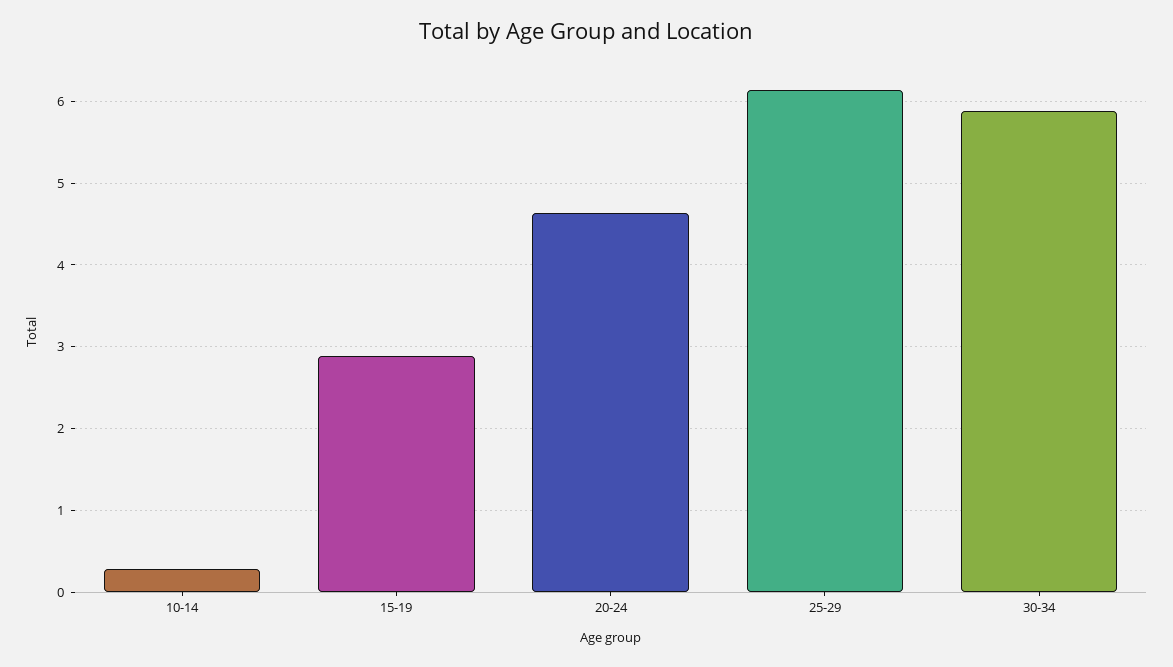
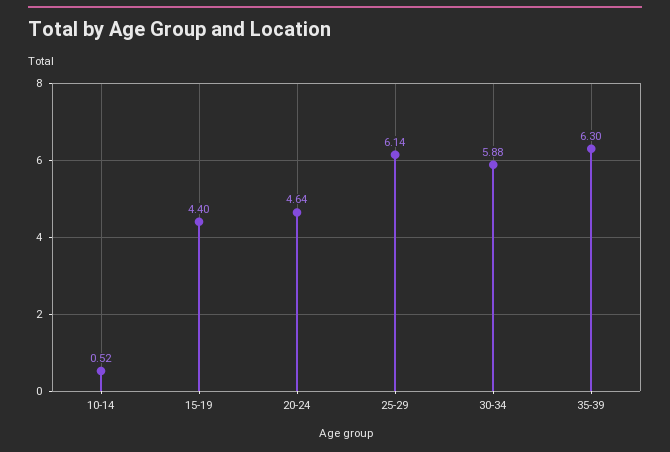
10-14: 0.3 -> 0.52
15-19: 2.9 -> 4.4
35-39: none -> 6.3

